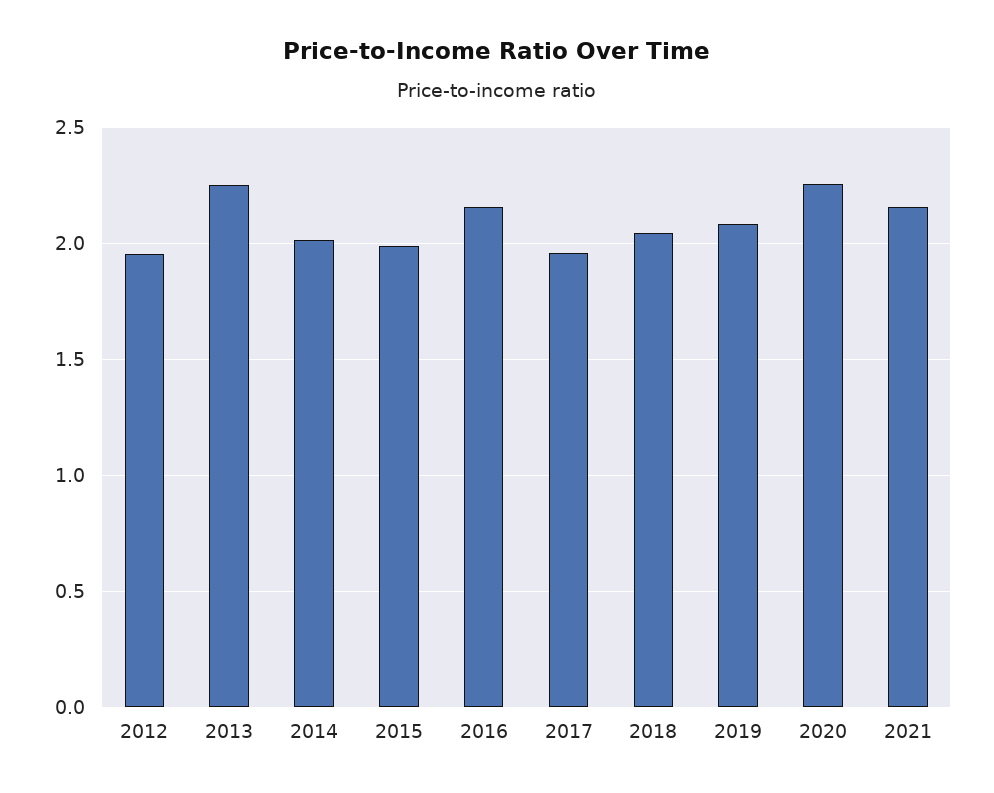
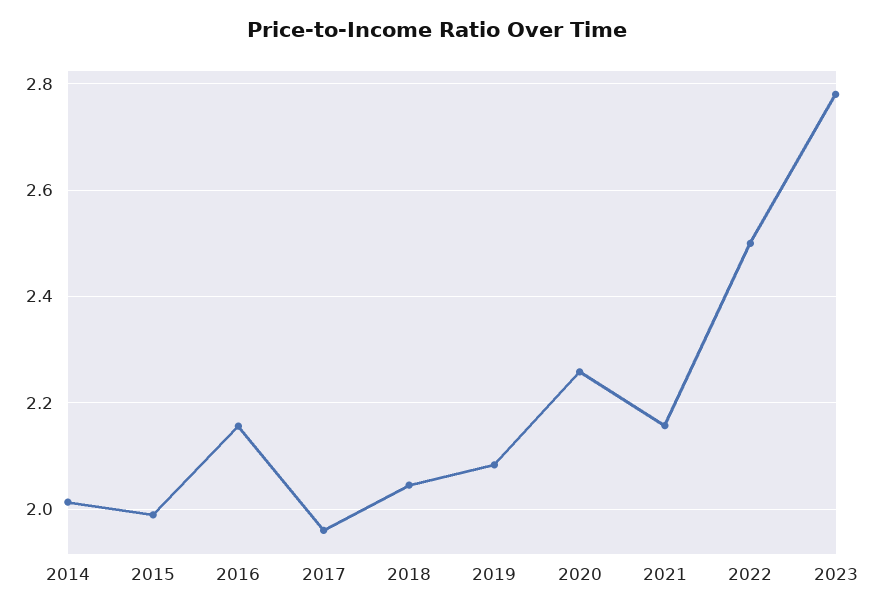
2012: 1.95 -> none
2013: 2.25 -> none
2022: none -> 2.5
2023: none -> 2.78

